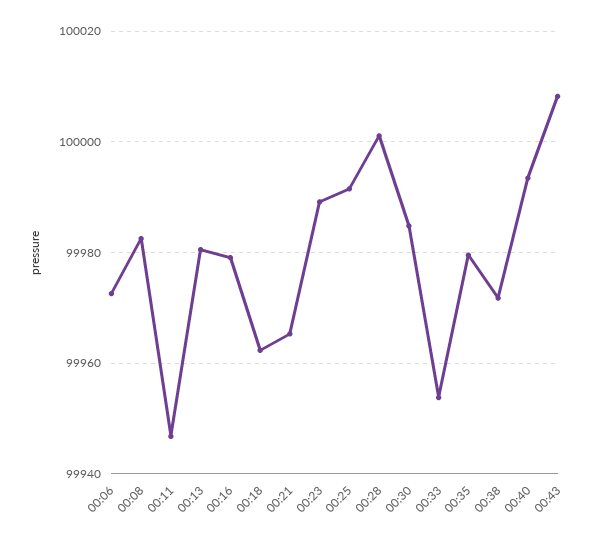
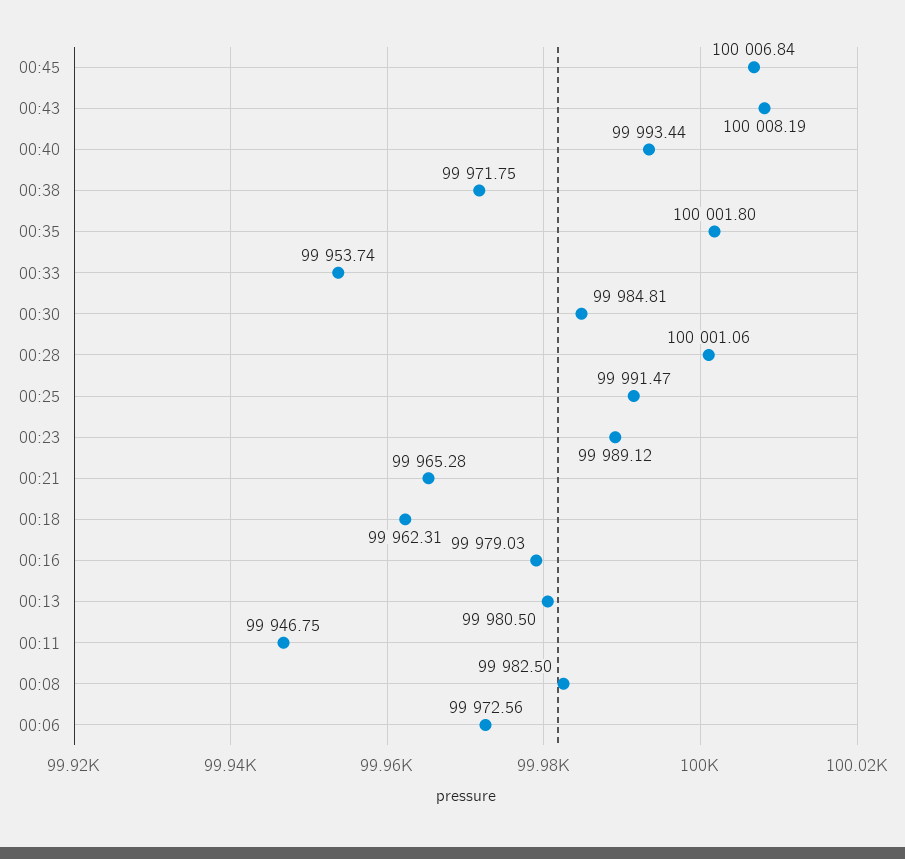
00:35: 99980 -> 100001.8
00:45: none -> 100006.84

